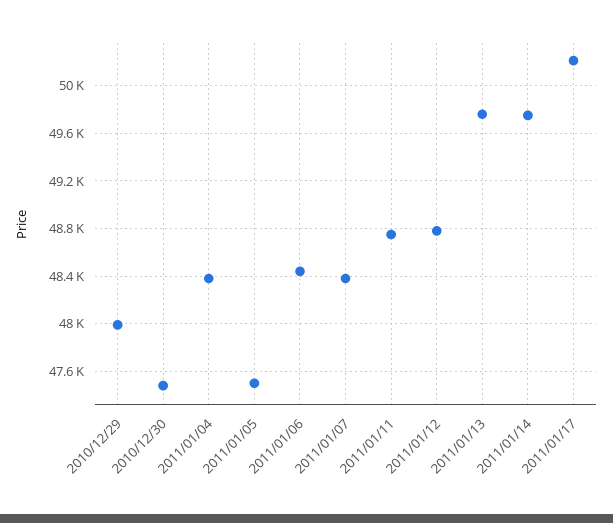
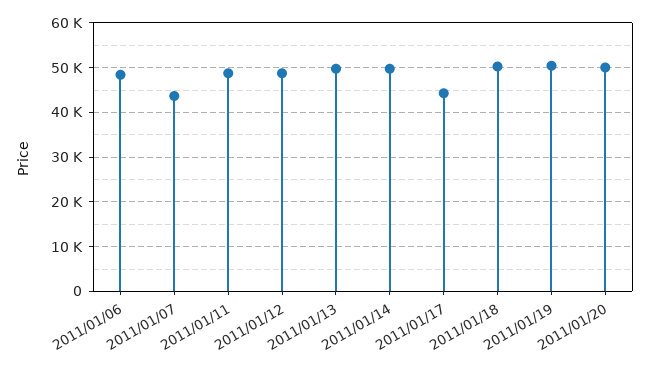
2010/12/29: 48000 -> none
2010/12/30: 47500 -> none
2011/01/04: 48400 -> none
2011/01/05: 47500 -> none
2011/01/07: 48400 -> 44000
2011/01/17: 50200 -> 44000
2011/01/18: none -> 50000
2011/01/19: none -> 50000
2011/01/20: none -> 50000

